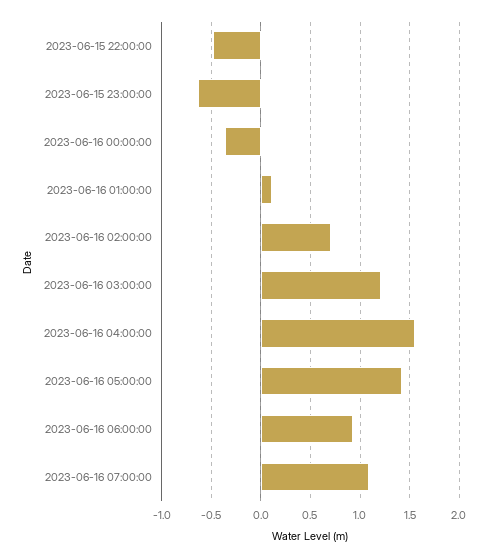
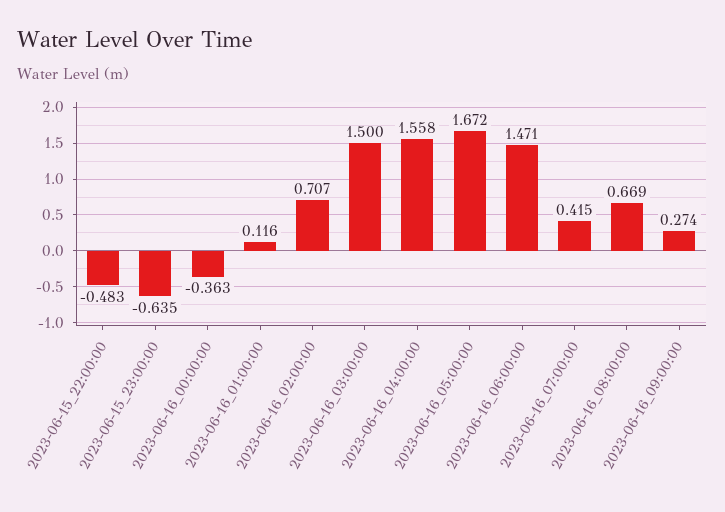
2023-06-16 03:00:00: 1.2 -> 1.5
2023-06-16 05:00:00: 1.4 -> 1.672
2023-06-16 06:00:00: 0.9 -> 1.471
2023-06-16 07:00:00: 1.1 -> 0.415
2023-06-16_08:00:00: none -> 0.669
2023-06-16_09:00:00: none -> 0.274

